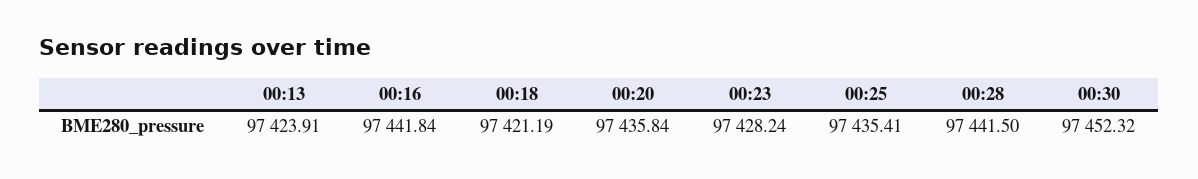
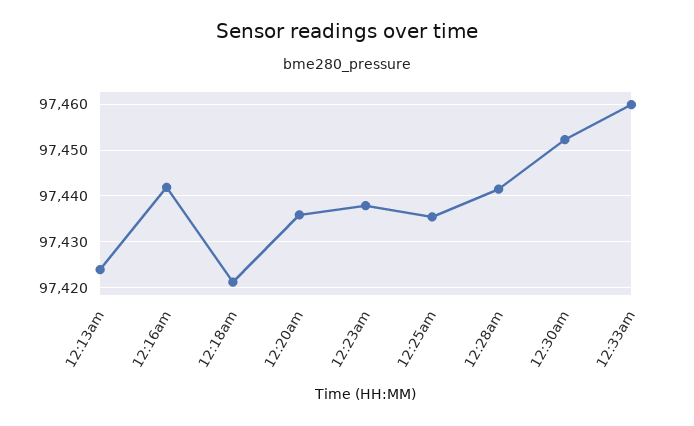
00:23: 97428.24 -> 97438
12:33am: none -> 97460

